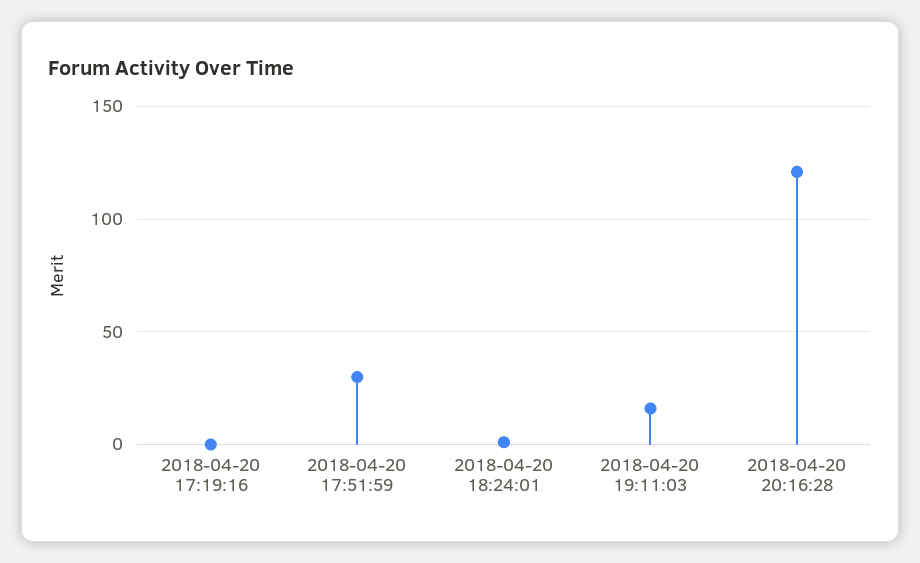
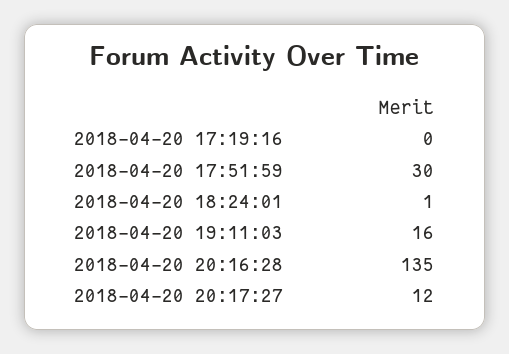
2018-04-20 20:16:28: 120 -> 135
2018-04-20 20:17:27: none -> 12

